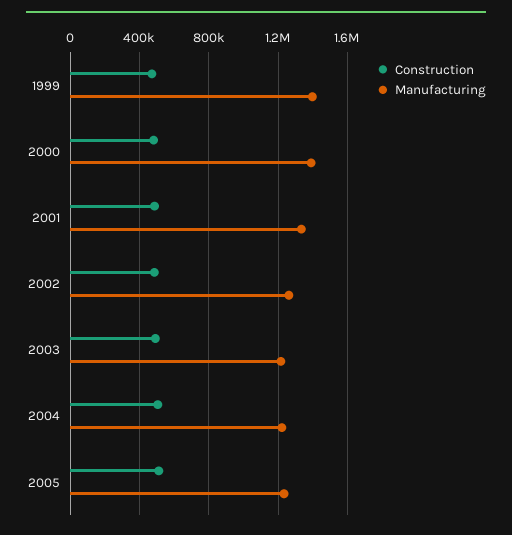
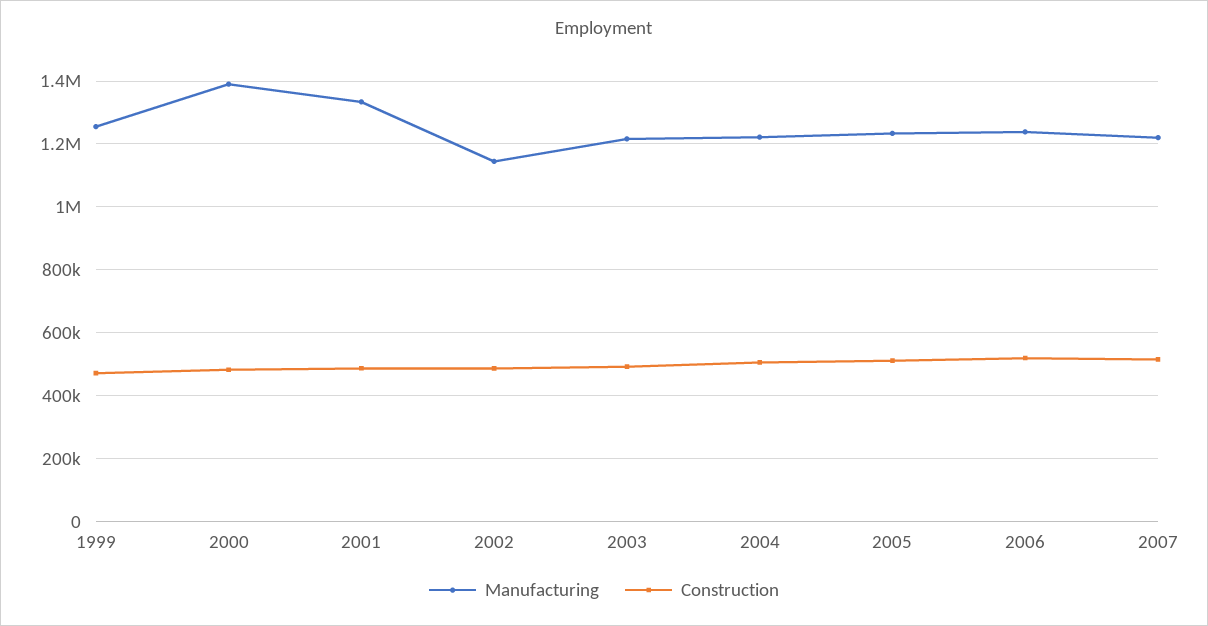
Manufacturing, 1999: 1400000 -> 1260000
Manufacturing, 2002: 1250000 -> 1140000
Manufacturing, 2006: none -> 1240000
Construction, 2006: none -> 520000
Manufacturing, 2007: none -> 1220000
Construction, 2007: none -> 520000

